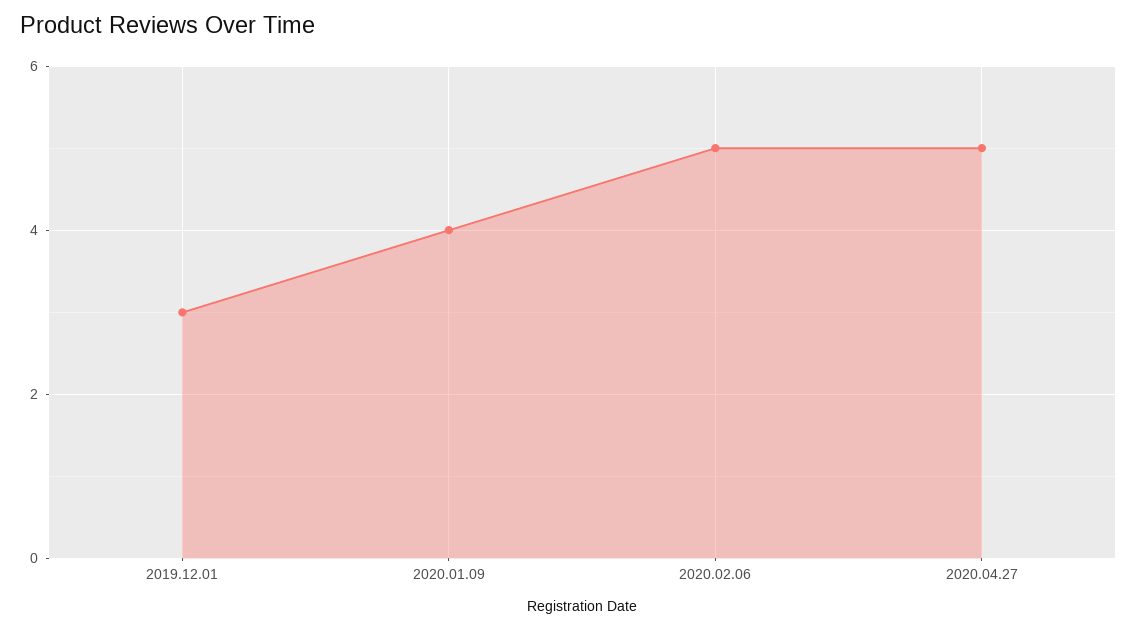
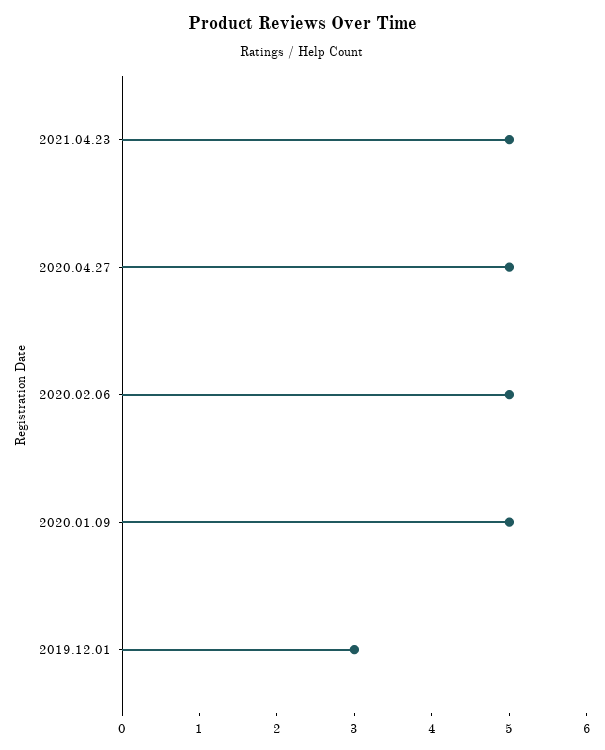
2020.01.09: 4 -> 5
2021.04.23: none -> 5

